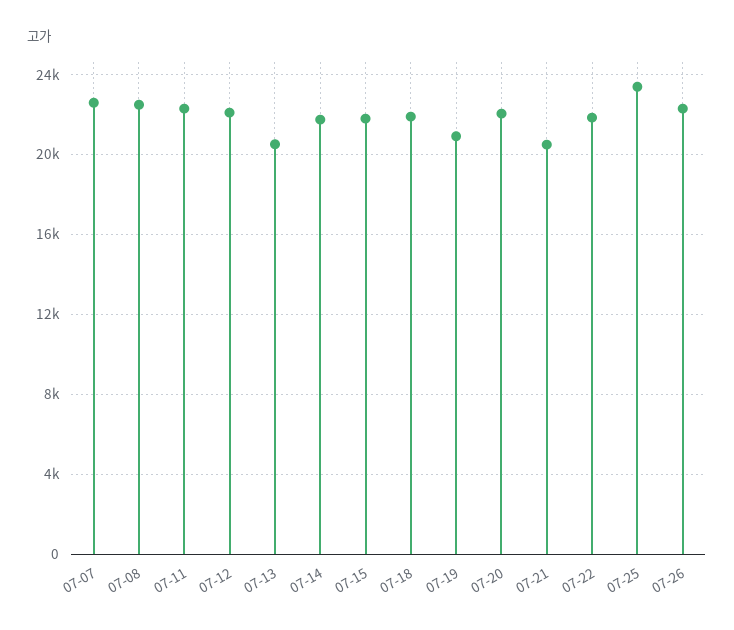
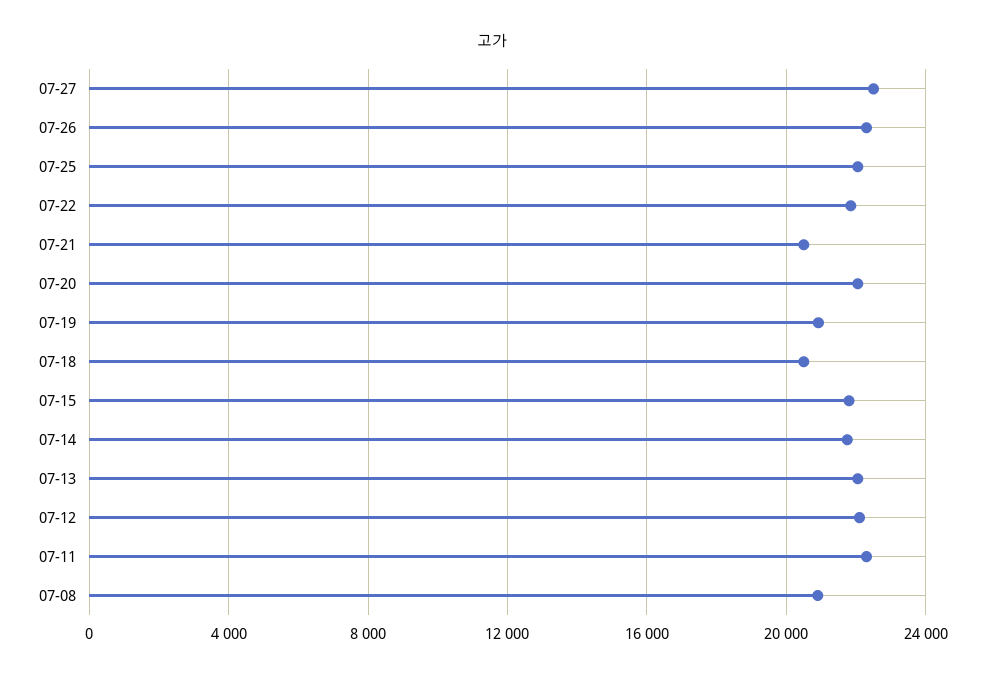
07-07: 22500 -> none
07-08: 22500 -> 21000
07-13: 20500 -> 22000
07-18: 22000 -> 20500
07-25: 23500 -> 22000
07-27: none -> 22500

